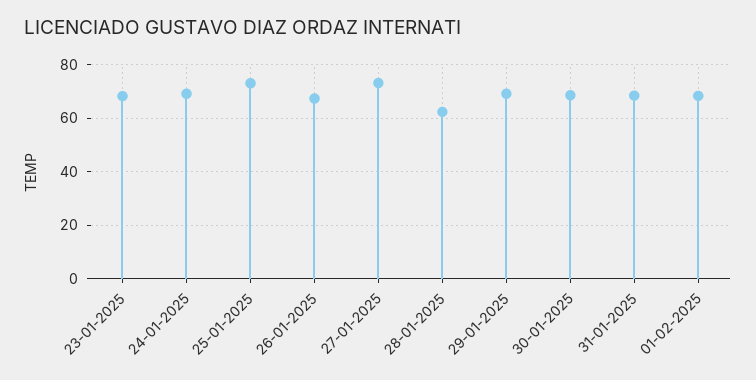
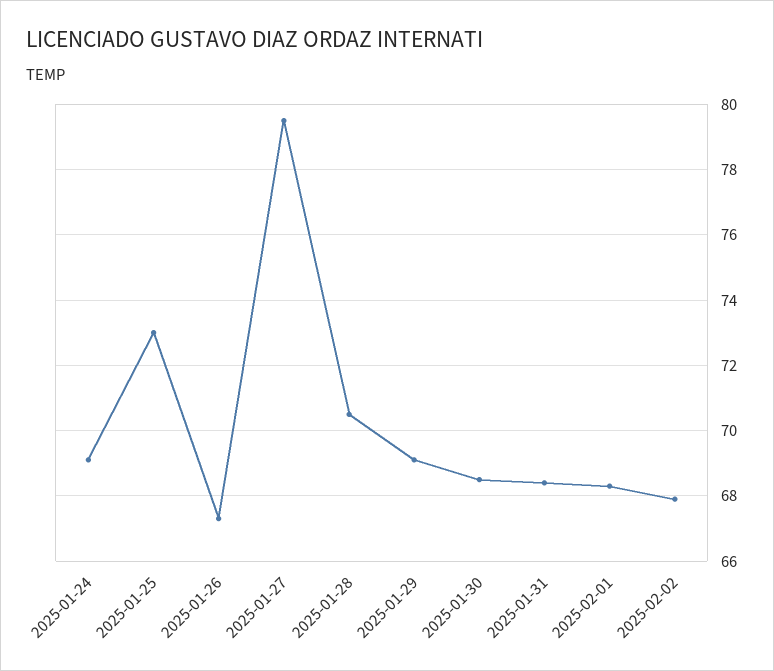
23-01-2025: 67.5 -> none
27-01-2025: 72.5 -> 79.5
28-01-2025: 62.5 -> 70.5
2025-02-02: none -> 68

